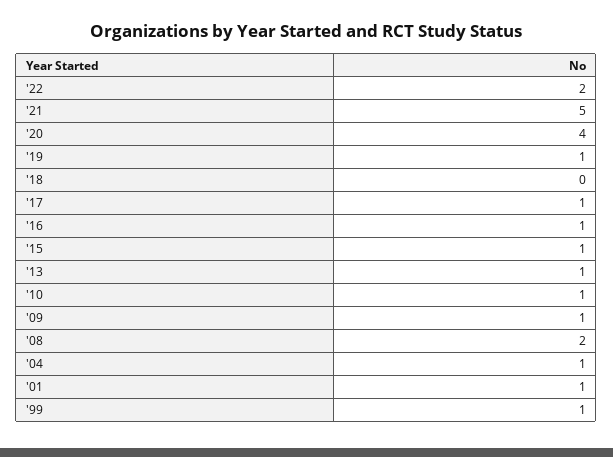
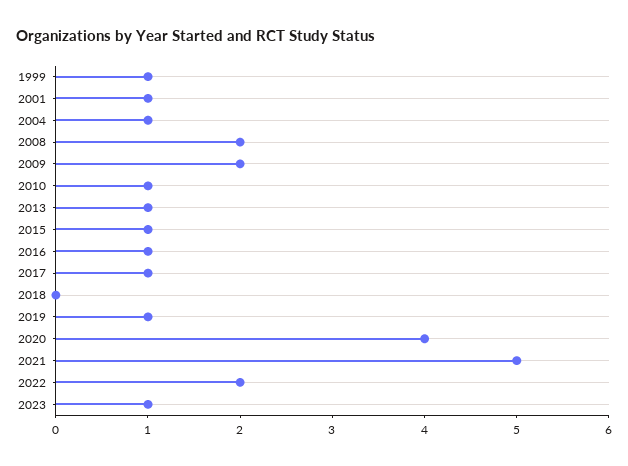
'09: 1 -> 2
2023: none -> 1

